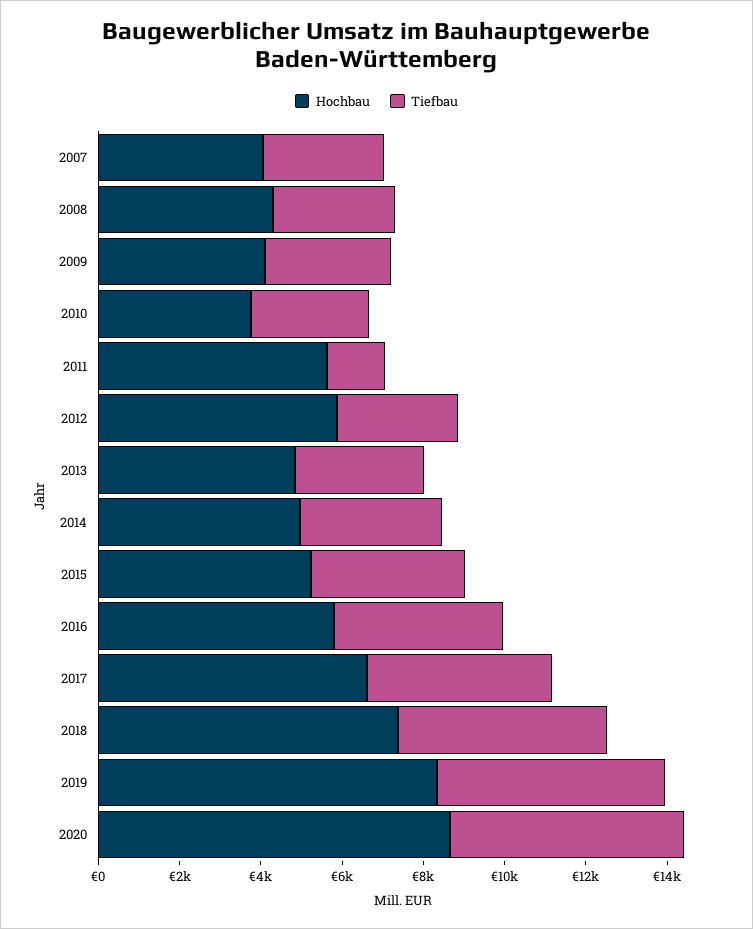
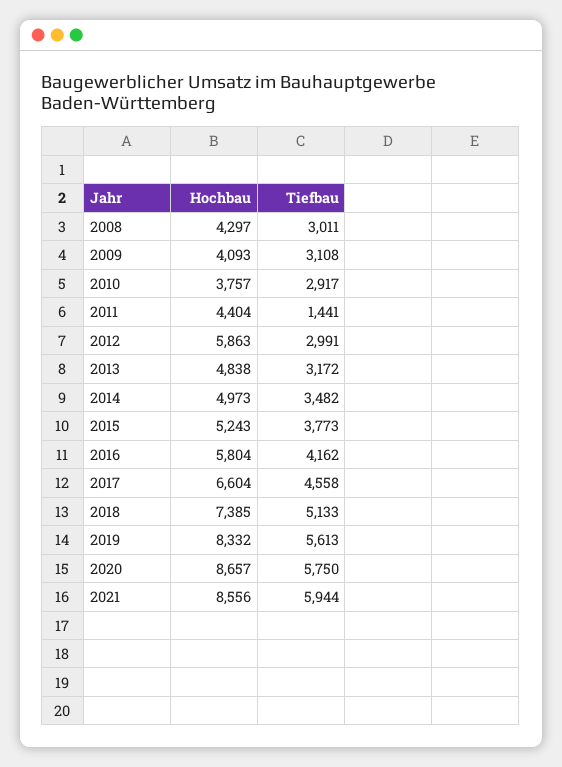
Hochbau, 2007: 4000 -> none
Tiefbau, 2007: 3000 -> none
Hochbau, 2011: 5500 -> 4404
Hochbau, 2021: none -> 8556
Tiefbau, 2021: none -> 5944

